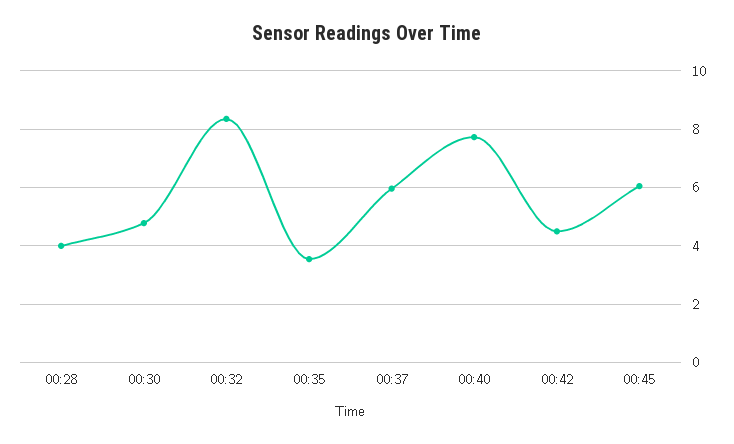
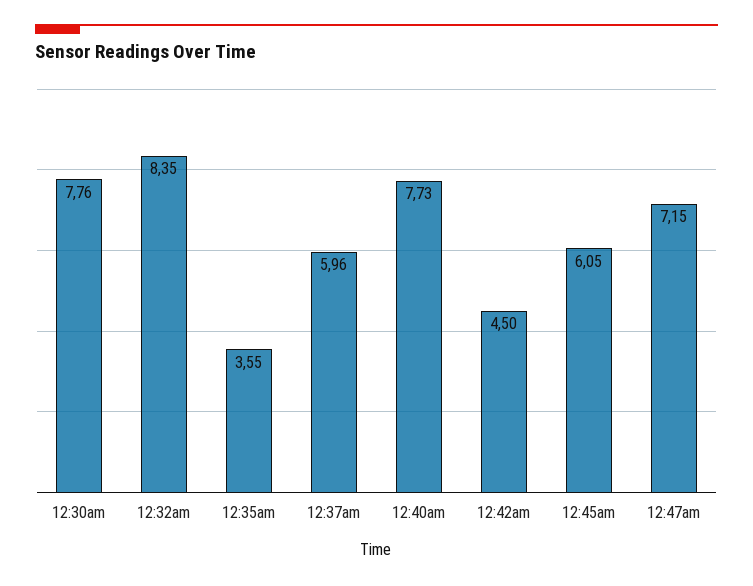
00:28: 4 -> none
00:30: 4.75 -> 7.76
12:47am: none -> 7.15

